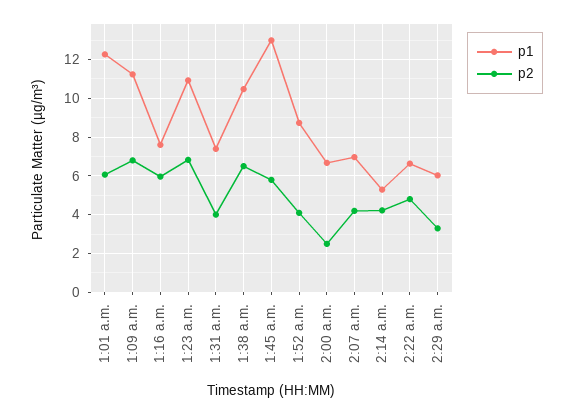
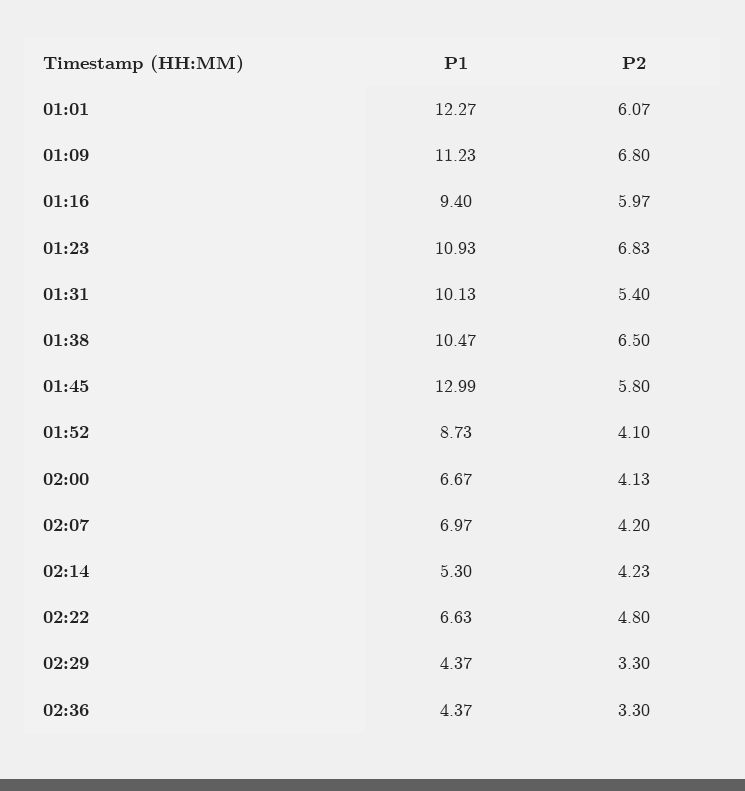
p1, 1:16 a.m.: 7.5 -> 9.4
p1, 1:31 a.m.: 7.5 -> 10.13
p2, 1:31 a.m.: 4 -> 5.4
p2, 2:00 a.m.: 2.5 -> 4.13
p1, 2:29 a.m.: 6 -> 4.37
p1, 02:36: none -> 4.37
p2, 02:36: none -> 3.3

